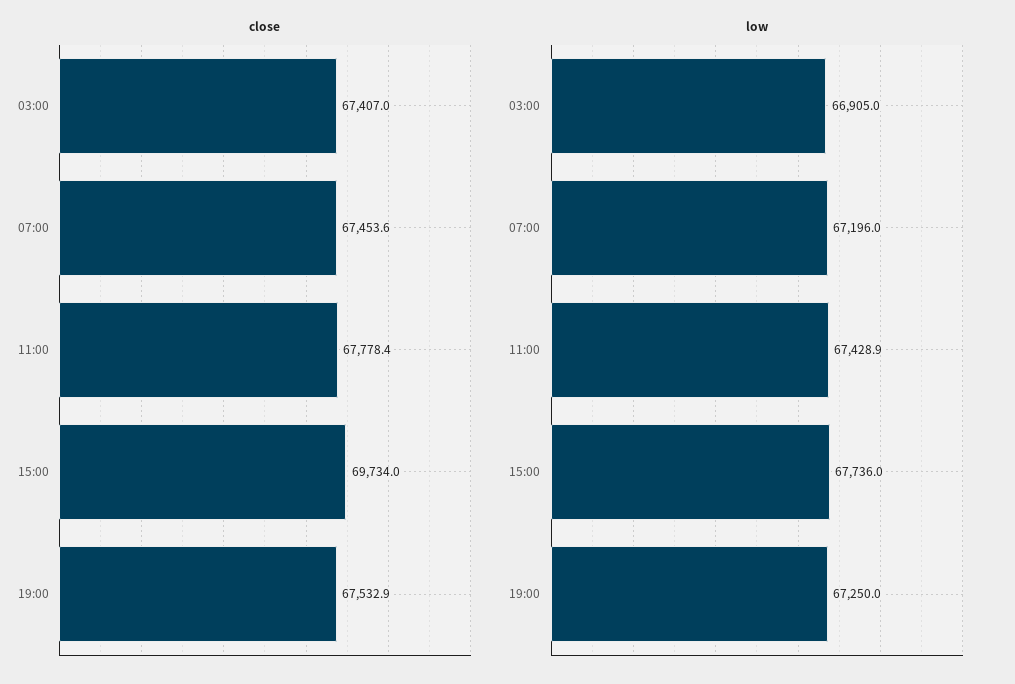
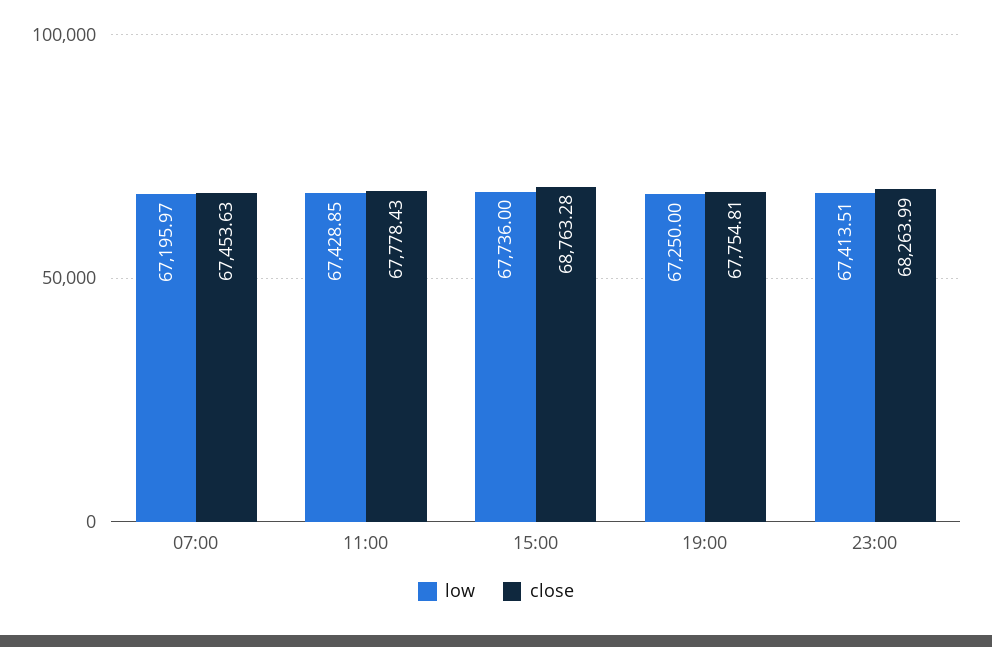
close, 03:00: 67407 -> none
close, 15:00: 69734 -> 68763.28
close, 19:00: 67532.9 -> 67754.81
low, 03:00: 66905 -> none
low, 23:00: none -> 67413.51
close, 23:00: none -> 68263.99

